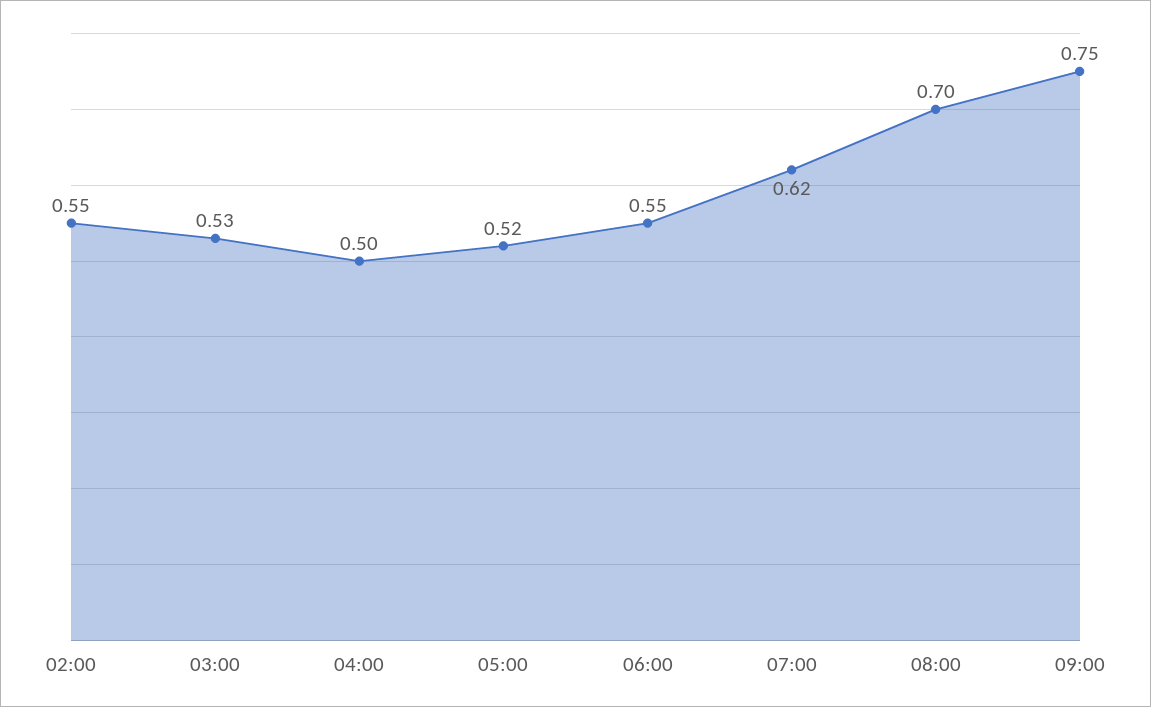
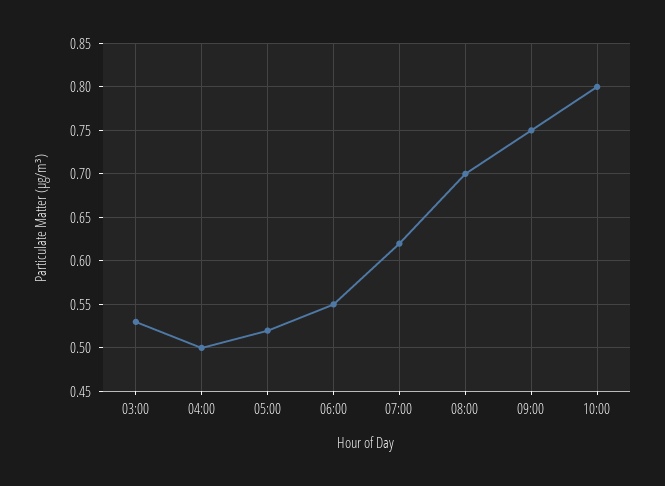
02:00: 0.55 -> none
10:00: none -> 0.8

